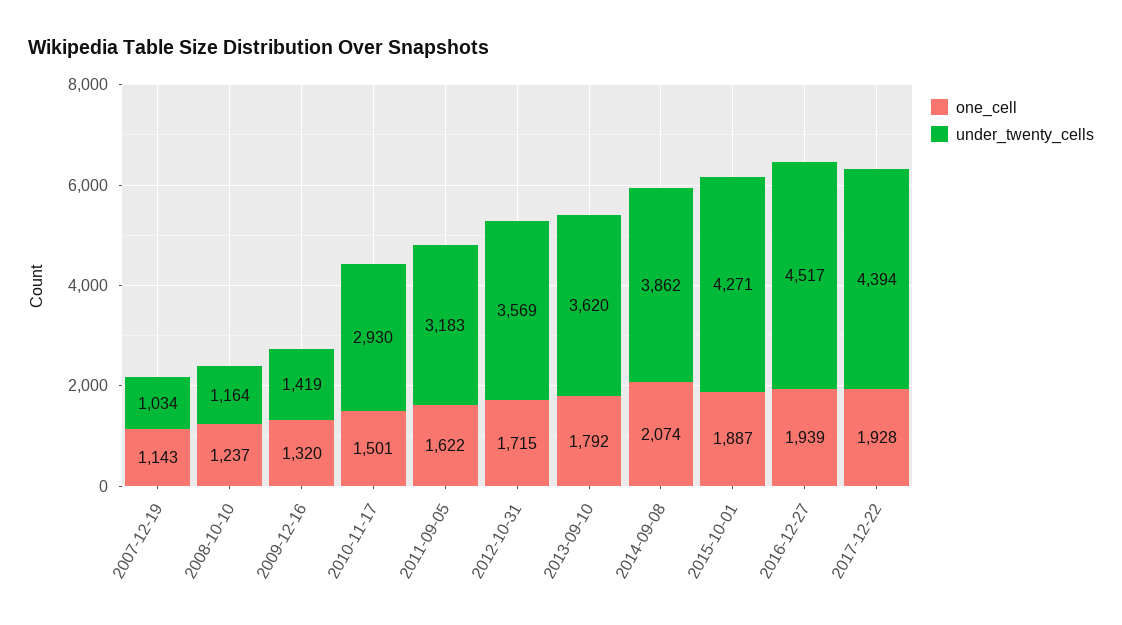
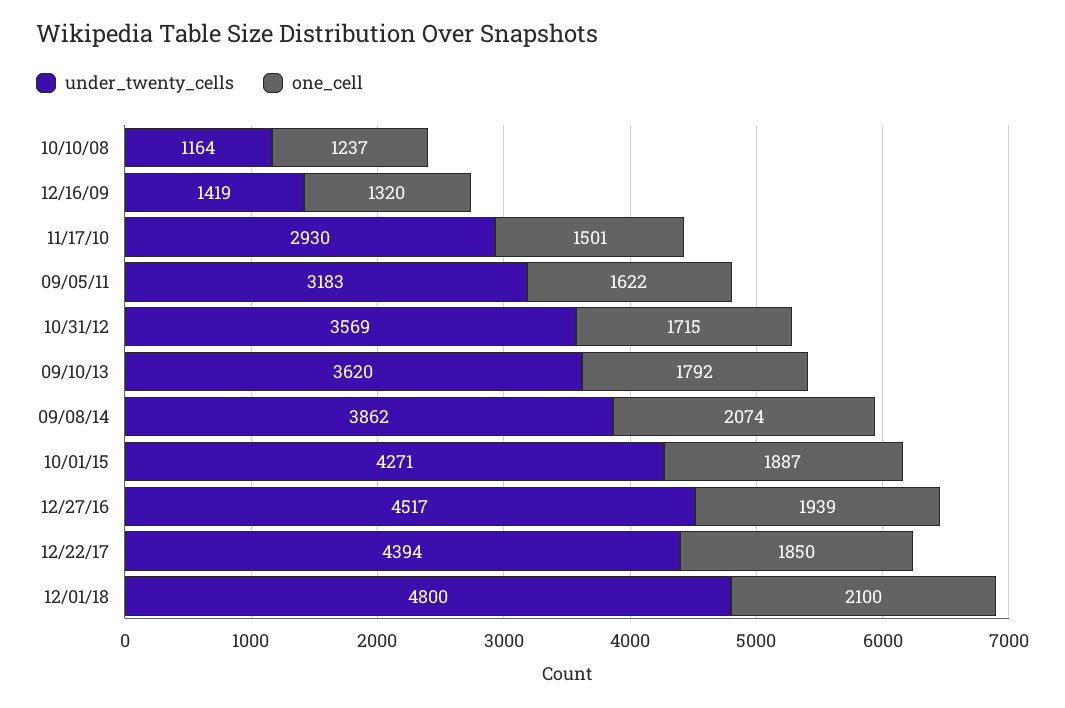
one_cell, 2007-12-19: 1143 -> none
under_twenty_cells, 2007-12-19: 1034 -> none
one_cell, 2017-12-22: 1928 -> 1850
under_twenty_cells, 12/01/18: none -> 4800
one_cell, 12/01/18: none -> 2100

